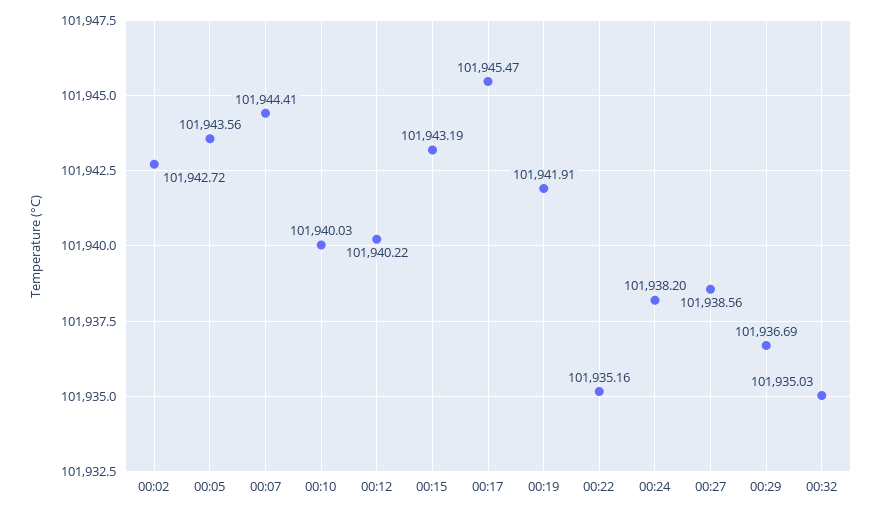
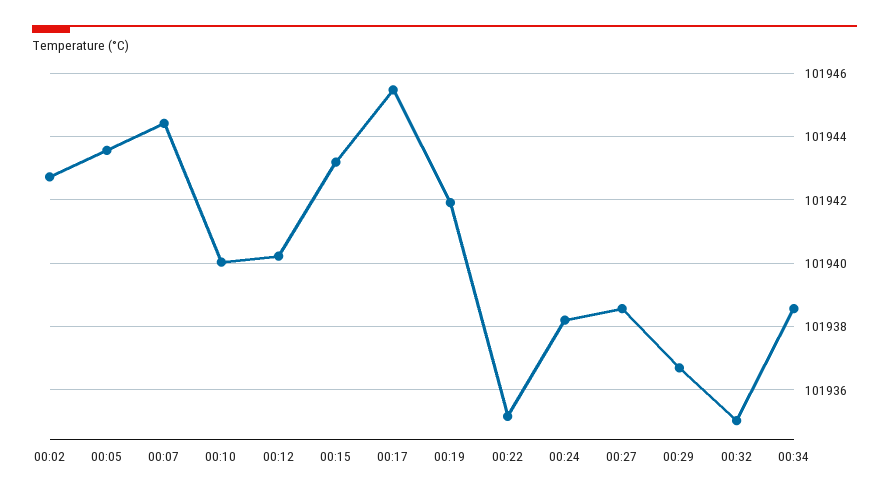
00:34: none -> 101938.6

